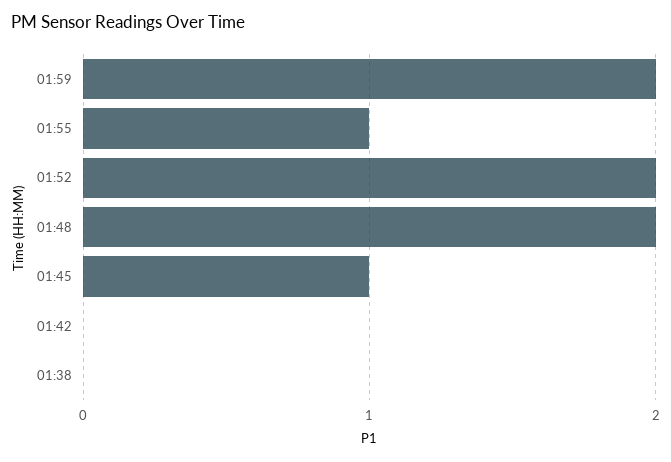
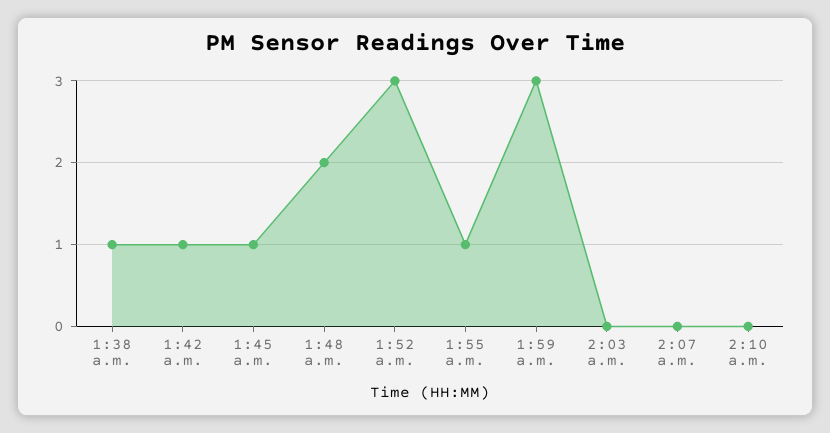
01:59: 2 -> 3
01:52: 2 -> 3
01:42: 0 -> 1
01:38: 0 -> 1
2:03 a.m.: none -> 0
2:07 a.m.: none -> 0
2:10 a.m.: none -> 0

